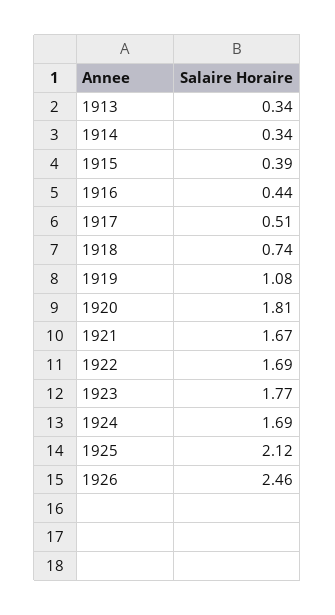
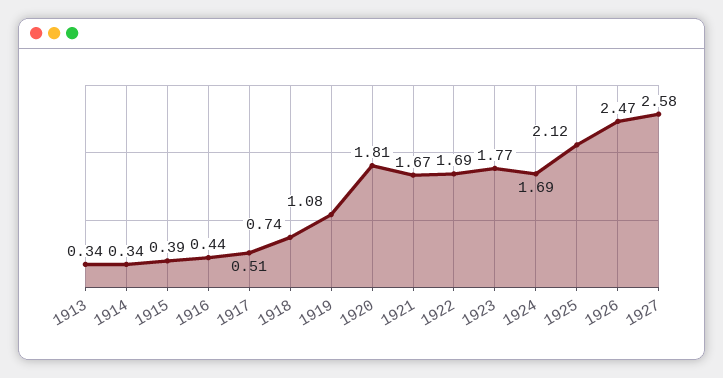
1926: 2.46 -> 2.47
1927: none -> 2.58

